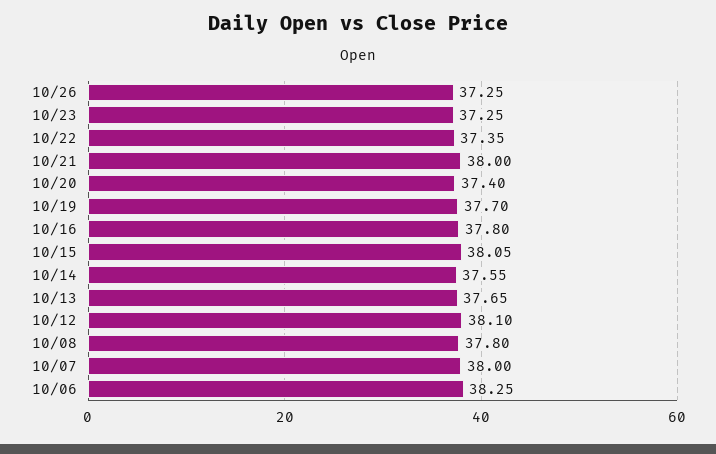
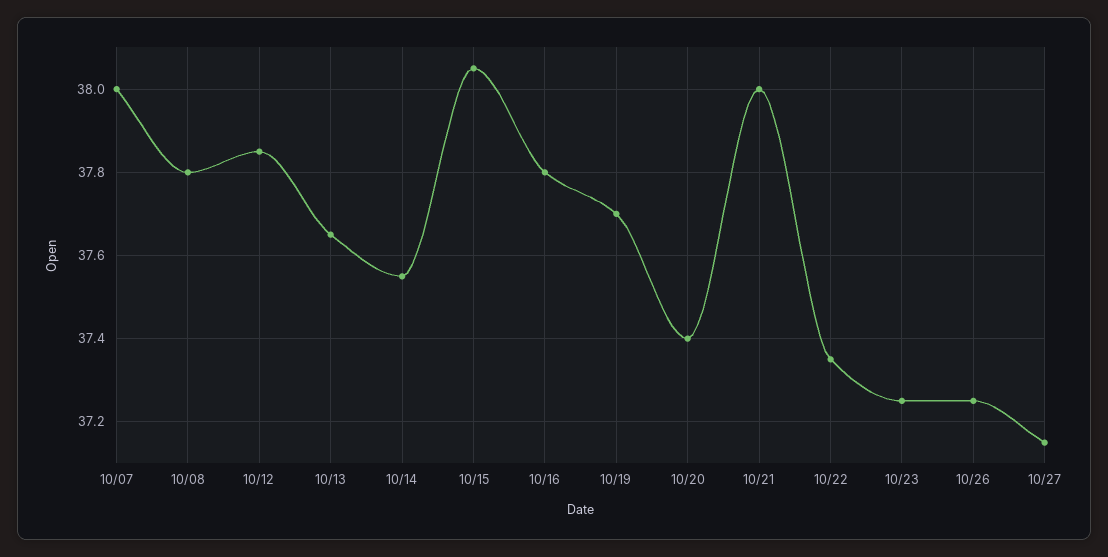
10/12: 38.1 -> 37.85
10/06: 38.25 -> none
10/27: none -> 37.15

